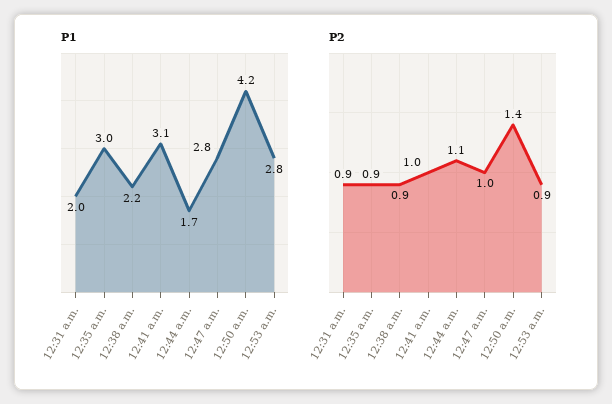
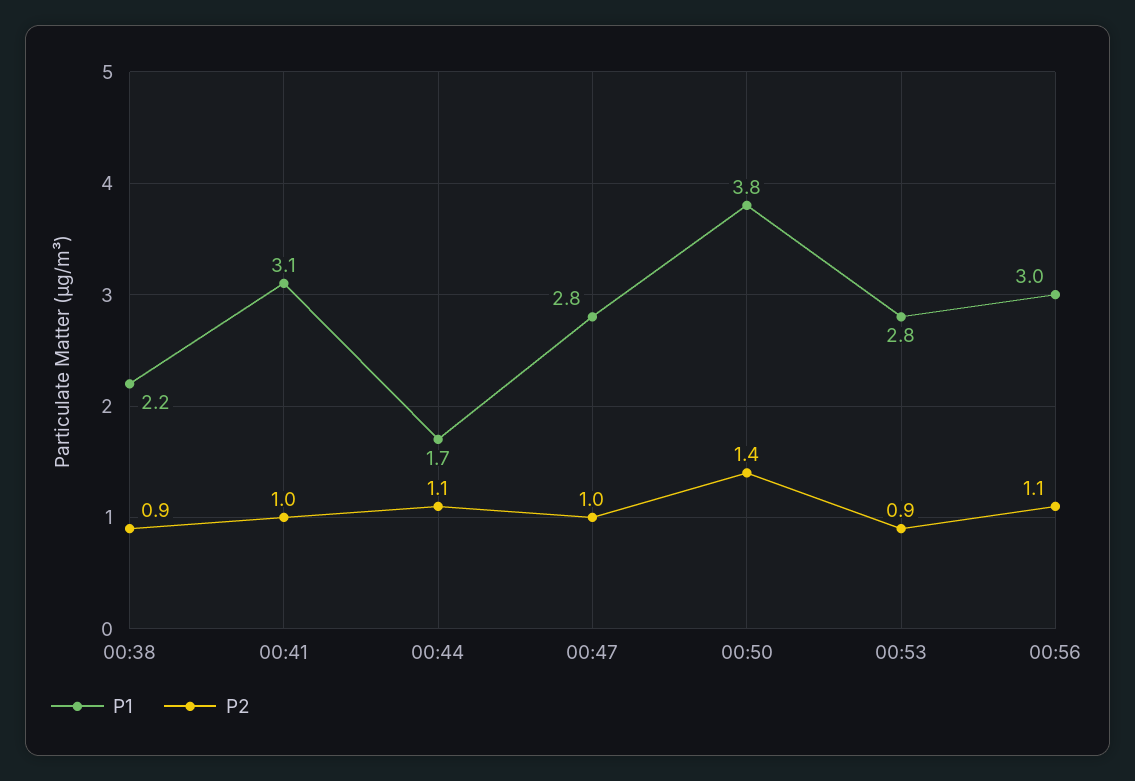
P1, 12:31 a.m.: 2 -> none
P1, 12:35 a.m.: 3 -> none
P1, 12:50 a.m.: 4.2 -> 3.8
P2, 12:31 a.m.: 0.9 -> none
P2, 12:35 a.m.: 0.9 -> none
P1, 00:56: none -> 3
P2, 00:56: none -> 1.1

